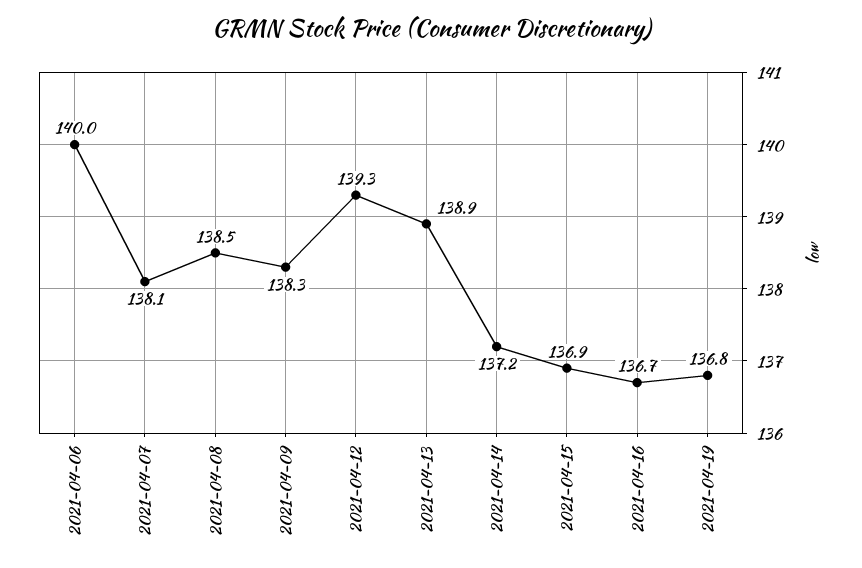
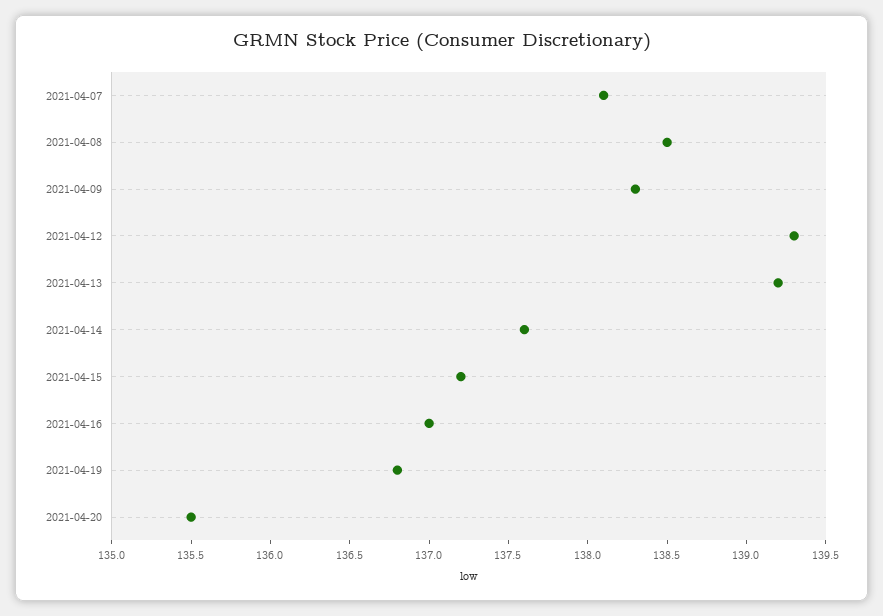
2021-04-06: 140 -> none
2021-04-13: 138.9 -> 139.2
2021-04-14: 137.2 -> 137.6
2021-04-15: 136.9 -> 137.2
2021-04-16: 136.7 -> 137
2021-04-20: none -> 135.5

